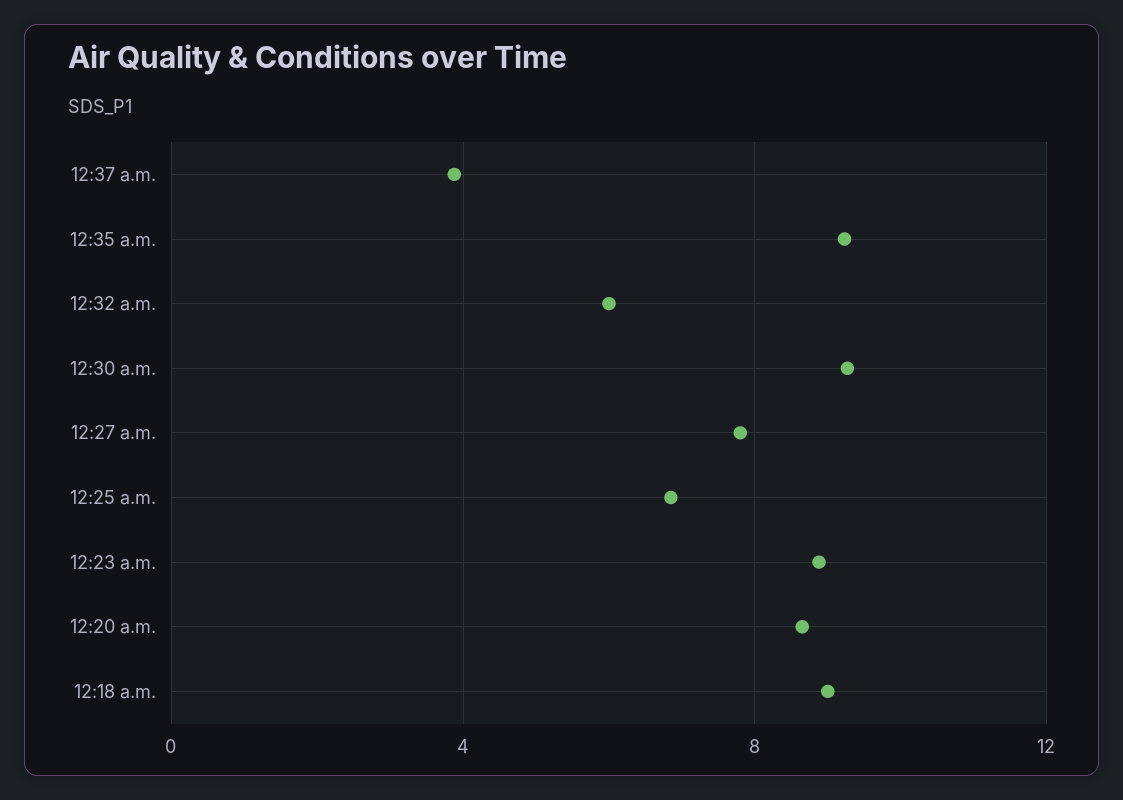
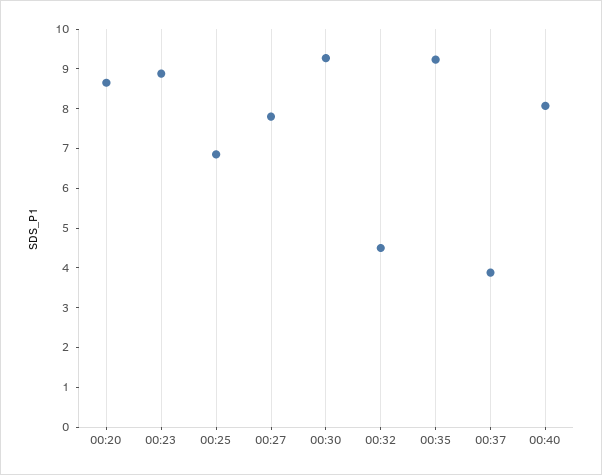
12:32 a.m.: 6 -> 4.5
12:18 a.m.: 9 -> none
00:40: none -> 8

